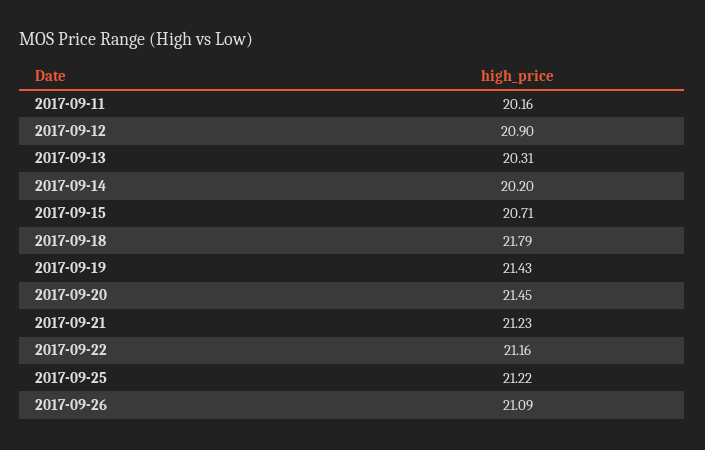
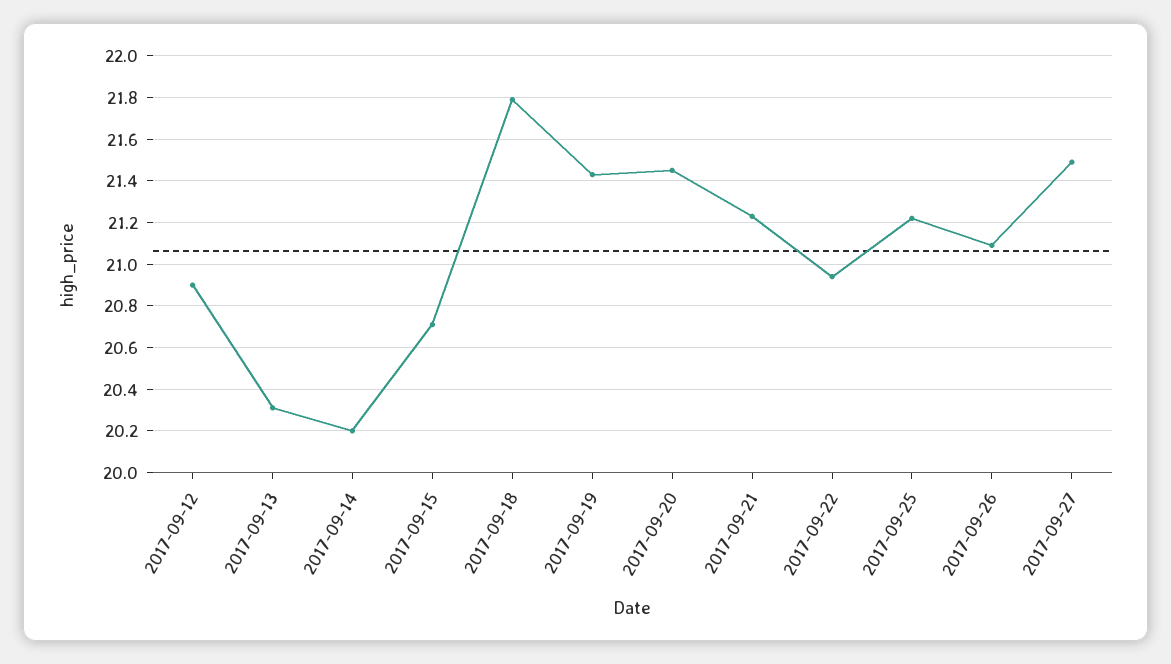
2017-09-11: 20.16 -> none
2017-09-22: 21.16 -> 20.95
2017-09-27: none -> 21.5

